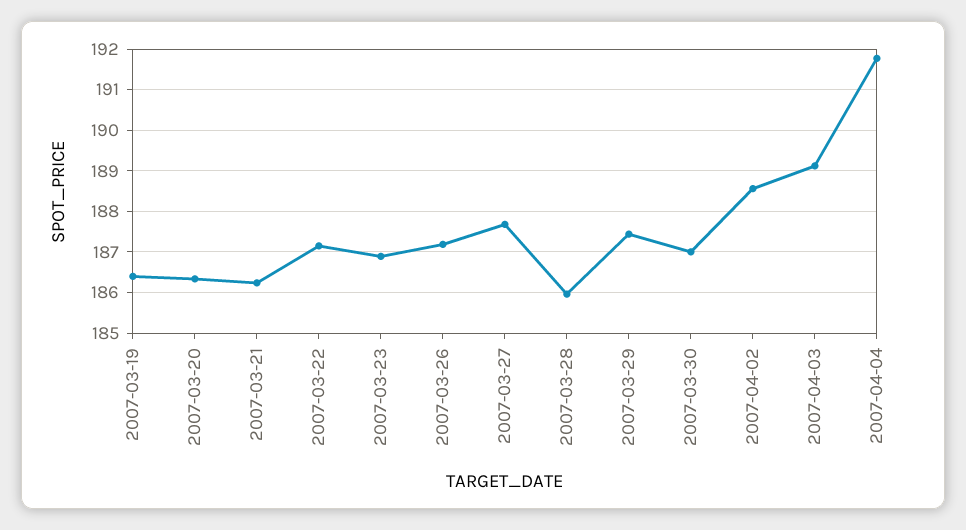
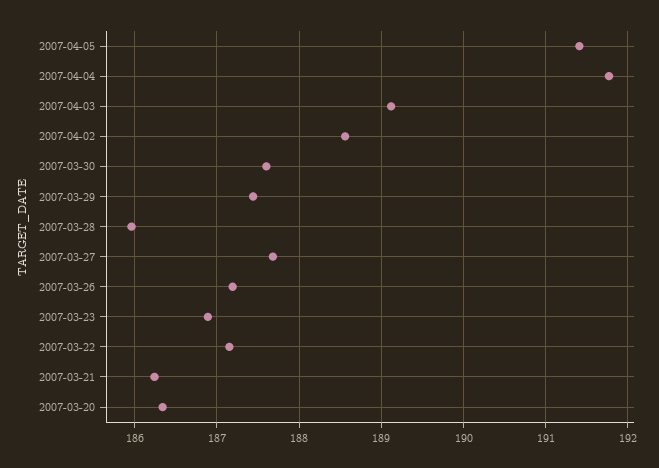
2007-03-19: 186.4 -> none
2007-03-30: 187 -> 187.6
2007-04-05: none -> 191.4

